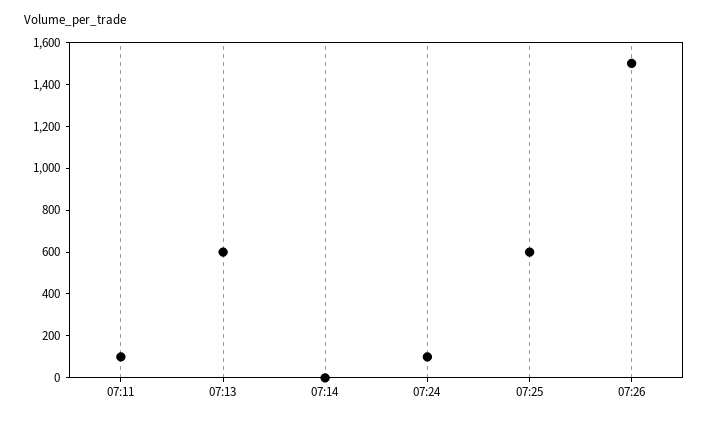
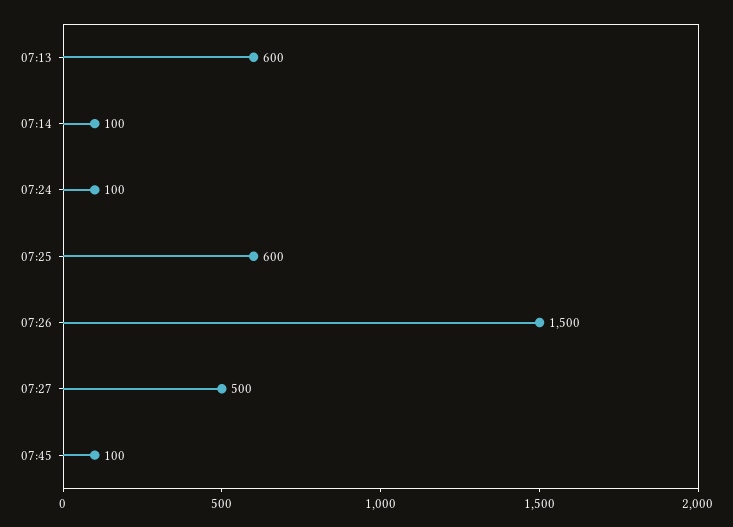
07:11: 100 -> none
07:14: 0 -> 100
07:27: none -> 500
07:45: none -> 100

